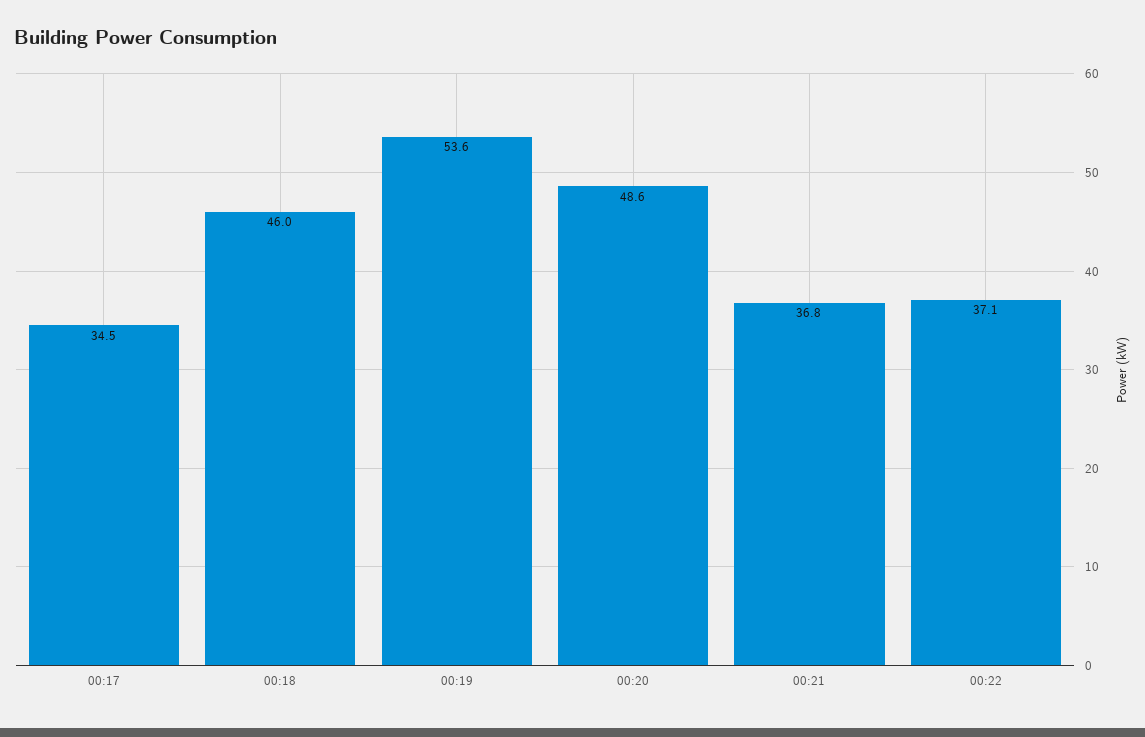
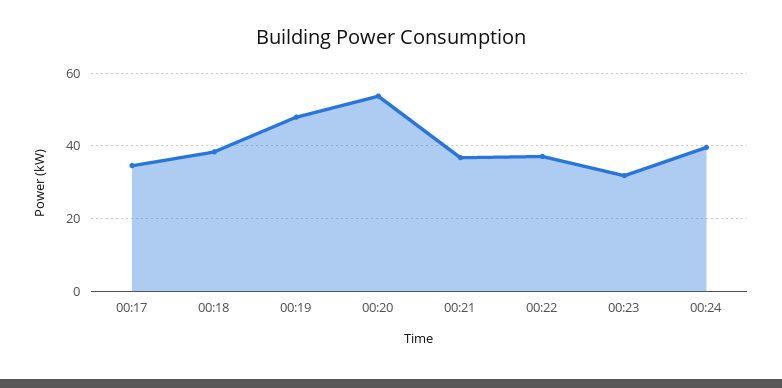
00:18: 46 -> 38
00:19: 53.6 -> 48
00:20: 48.6 -> 54
00:23: none -> 32
00:24: none -> 40

